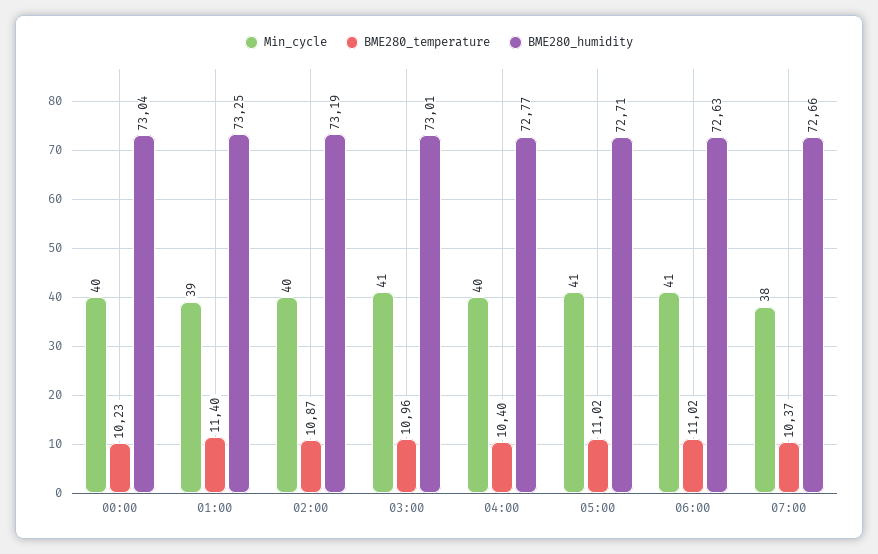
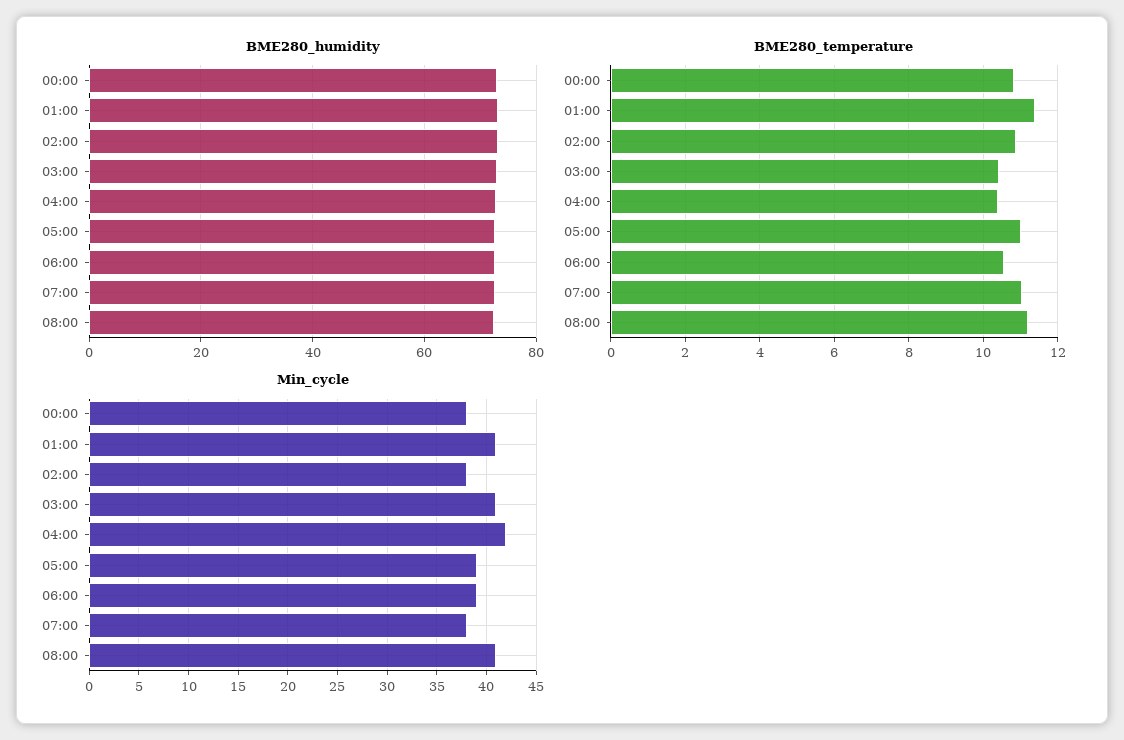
Min_cycle, 00:00: 40 -> 38
BME280_temperature, 00:00: 10.23 -> 10.8
Min_cycle, 01:00: 39 -> 41
Min_cycle, 02:00: 40 -> 38
BME280_temperature, 03:00: 10.96 -> 10.4
Min_cycle, 04:00: 40 -> 42
Min_cycle, 05:00: 41 -> 39
Min_cycle, 06:00: 41 -> 39
BME280_temperature, 06:00: 11.02 -> 10.6
BME280_temperature, 07:00: 10.37 -> 11
BME280_humidity, 08:00: none -> 72
BME280_temperature, 08:00: none -> 11.2
Min_cycle, 08:00: none -> 41

